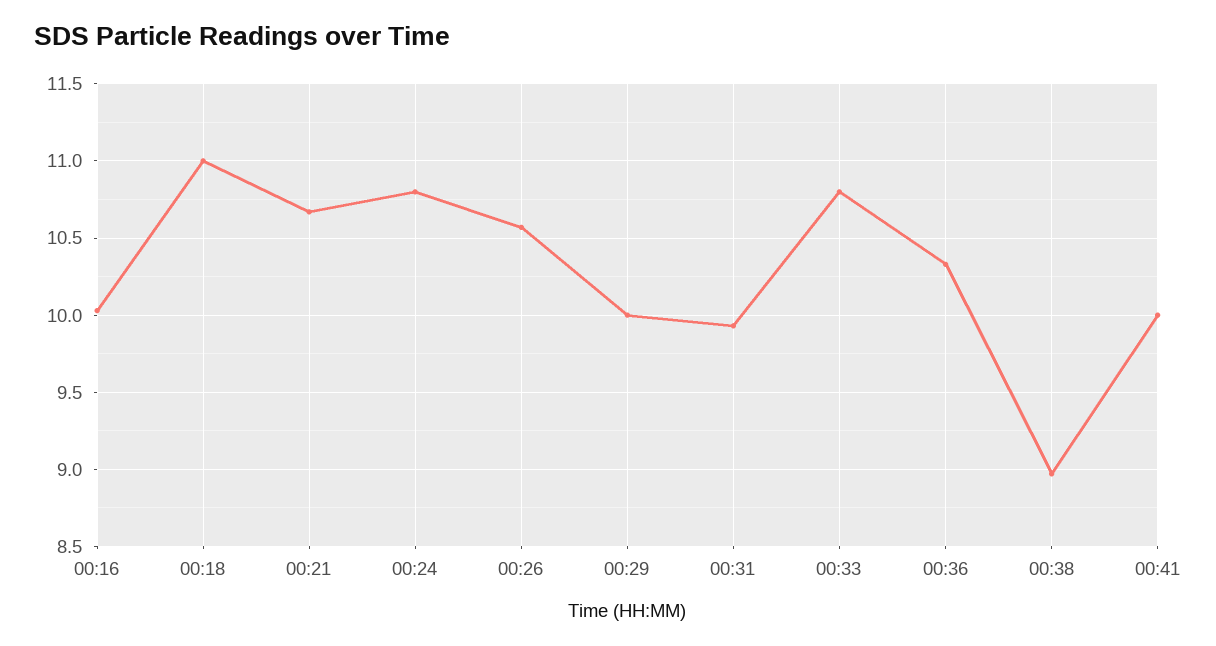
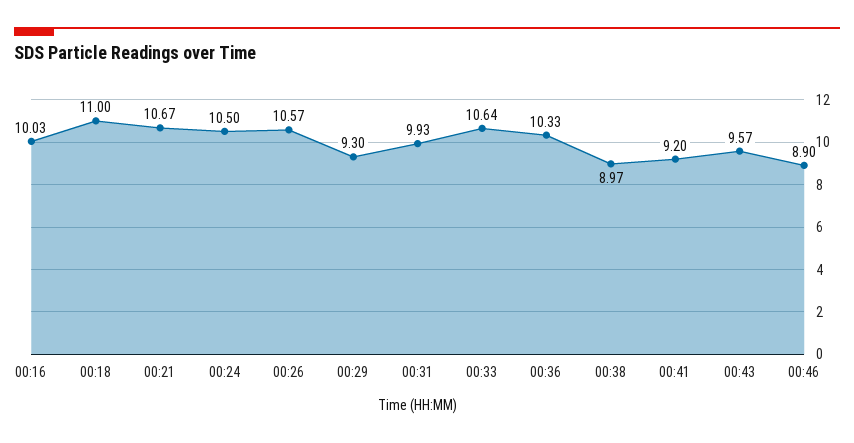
00:24: 10.8 -> 10.5
00:29: 10 -> 9.3
00:33: 10.8 -> 10.64
00:41: 10 -> 9.2
00:43: none -> 9.57
00:46: none -> 8.9

